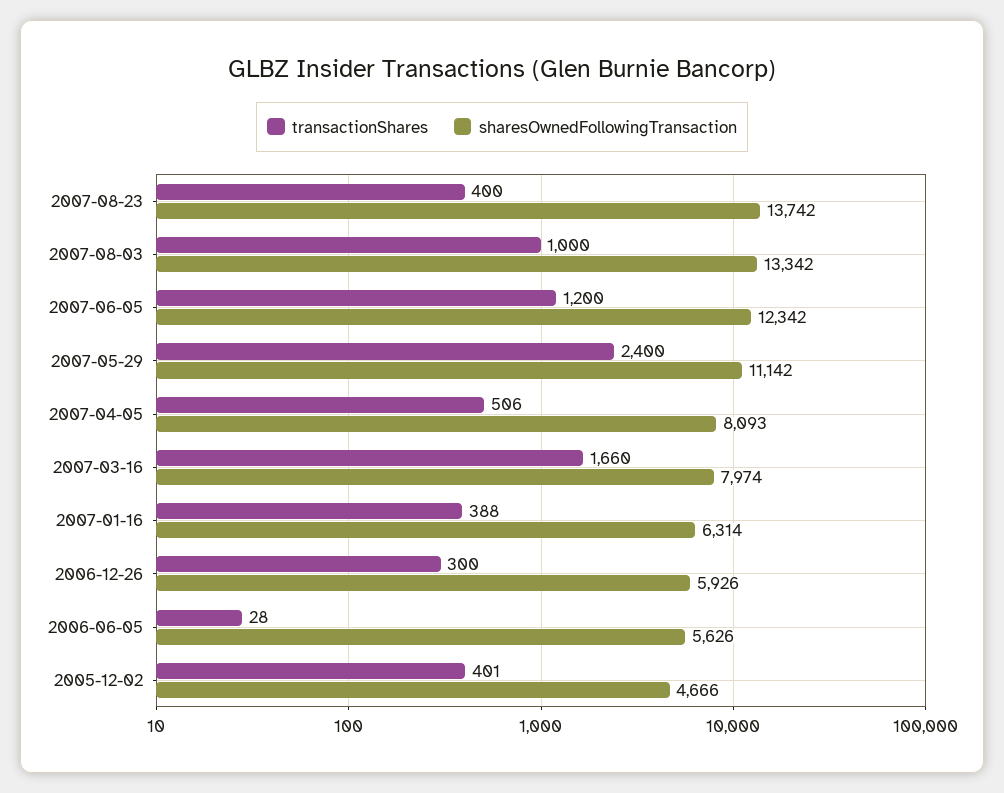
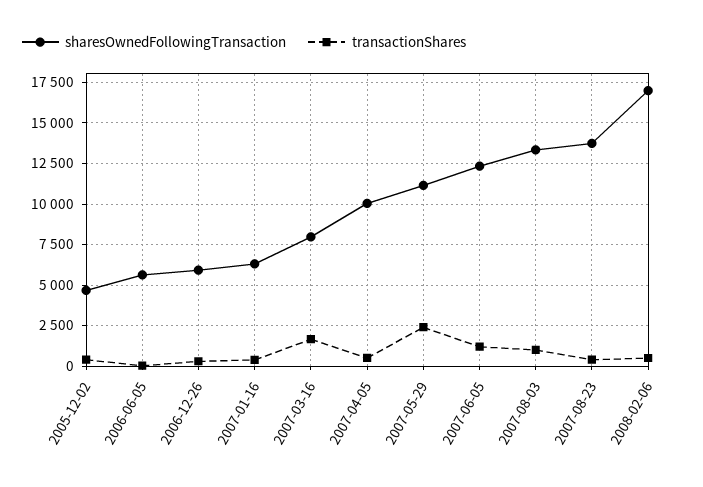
sharesOwnedFollowingTransaction, 2007-04-05: 8093 -> 10000
sharesOwnedFollowingTransaction, 2008-02-06: none -> 17000
transactionShares, 2008-02-06: none -> 500

